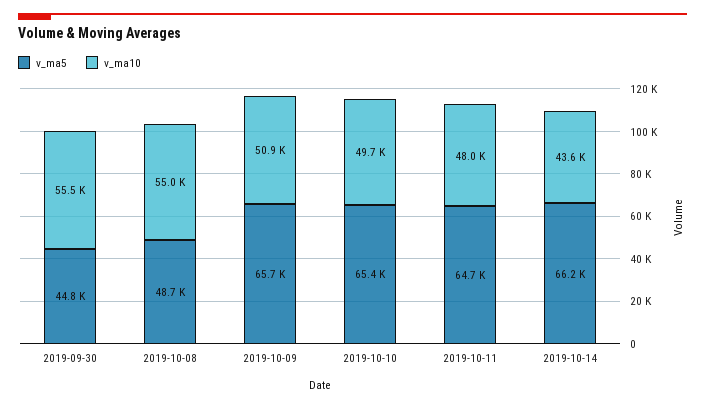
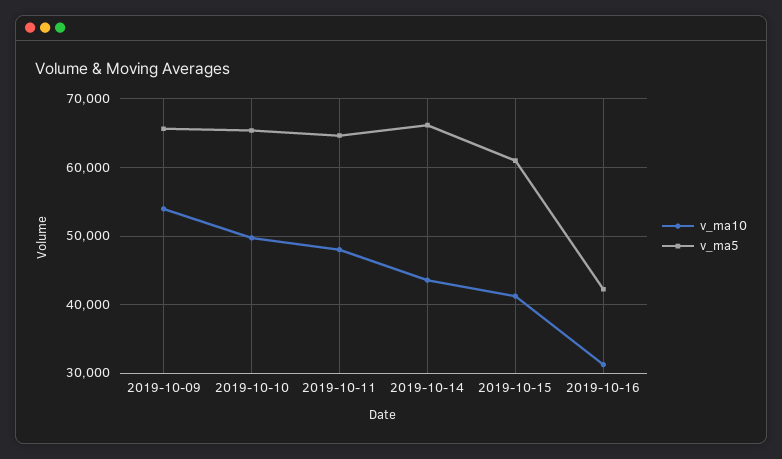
v_ma5, 2019-09-30: 44800 -> none
v_ma10, 2019-09-30: 55500 -> none
v_ma5, 2019-10-08: 48700 -> none
v_ma10, 2019-10-08: 55000 -> none
v_ma10, 2019-10-09: 50900 -> 54000
v_ma10, 2019-10-15: none -> 41000
v_ma5, 2019-10-15: none -> 61000
v_ma10, 2019-10-16: none -> 31000
v_ma5, 2019-10-16: none -> 42000

